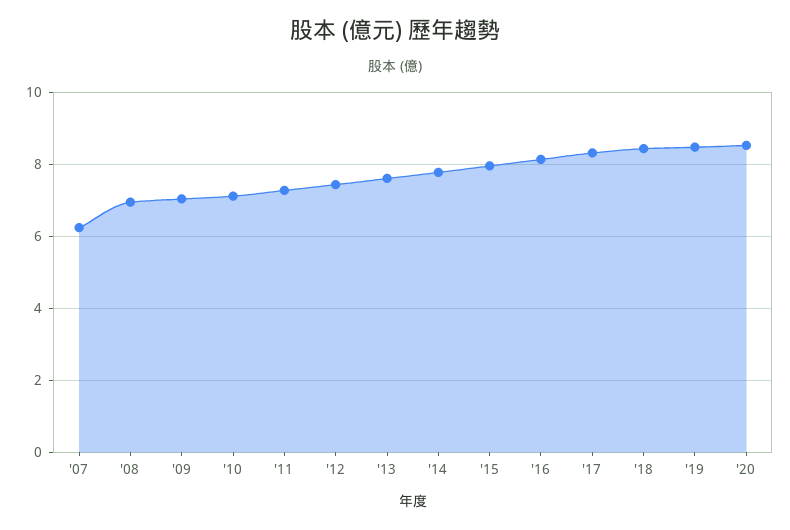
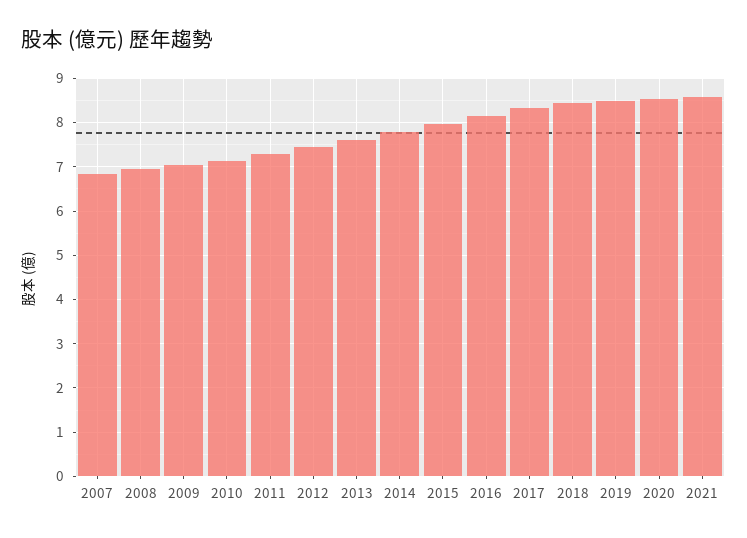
'07: 6.2 -> 6.8
2021: none -> 8.6

